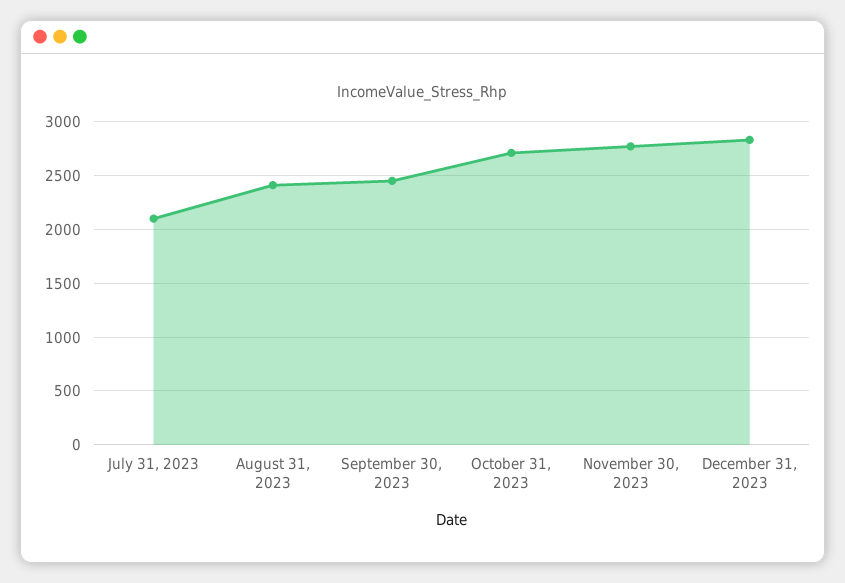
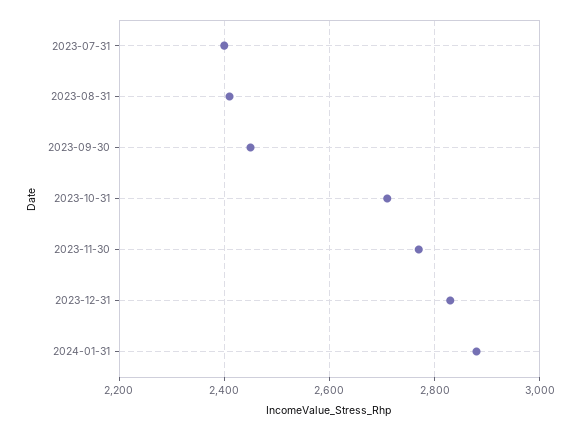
July 31, 2023: 2100 -> 2400
2024-01-31: none -> 2880

